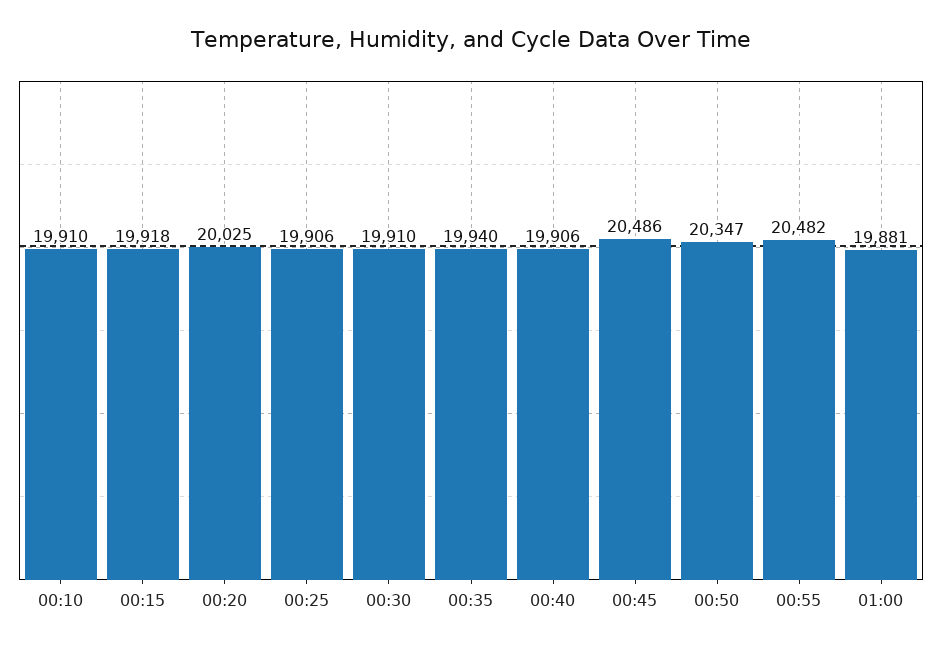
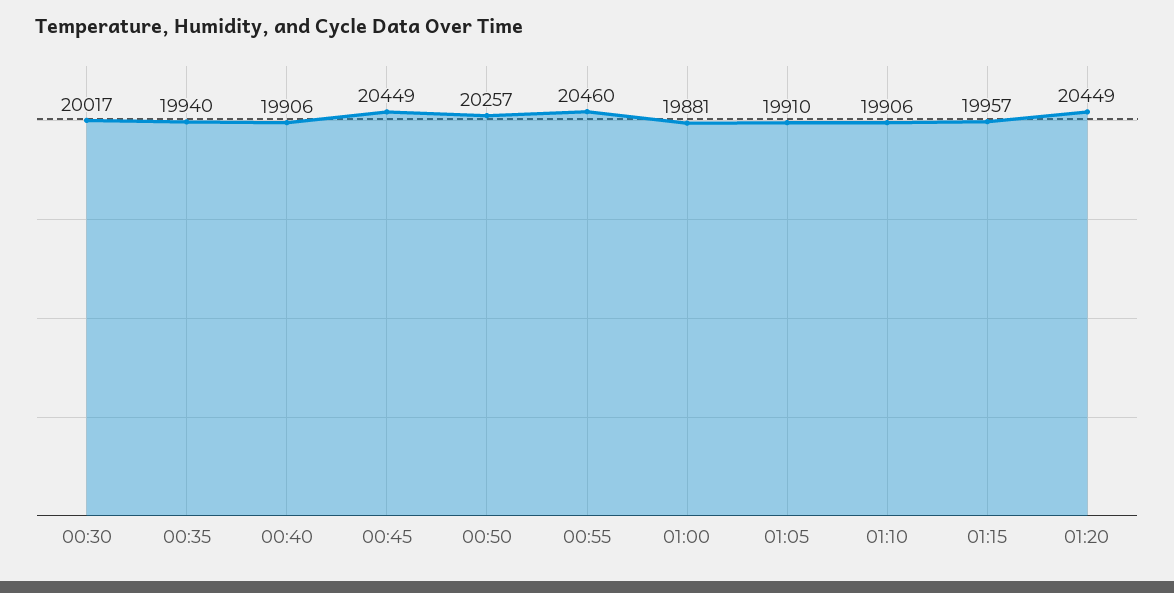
00:10: 19910 -> none
00:15: 19918 -> none
00:20: 20025 -> none
00:25: 19906 -> none
00:30: 19910 -> 20017
00:45: 20486 -> 20449
00:50: 20347 -> 20257
00:55: 20482 -> 20460
01:05: none -> 19910
01:10: none -> 19906
01:15: none -> 19957
01:20: none -> 20449

